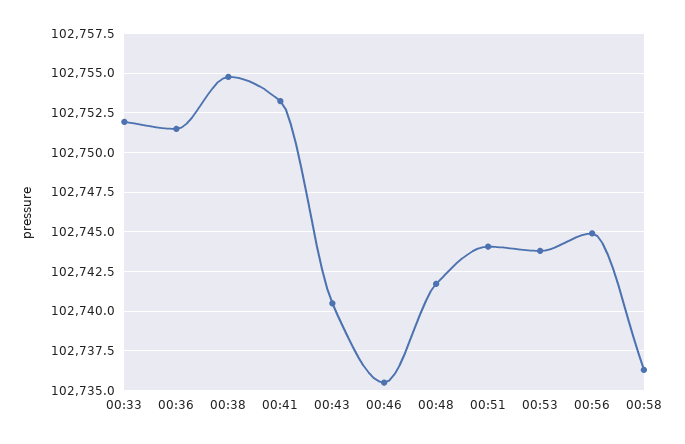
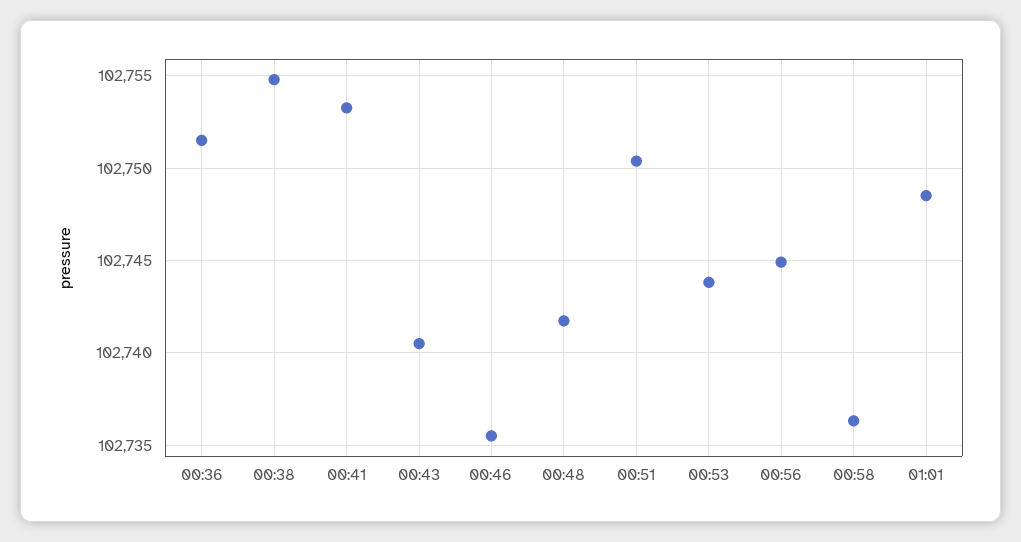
00:33: 102752 -> none
00:51: 102744 -> 102750.5
01:01: none -> 102748.5

